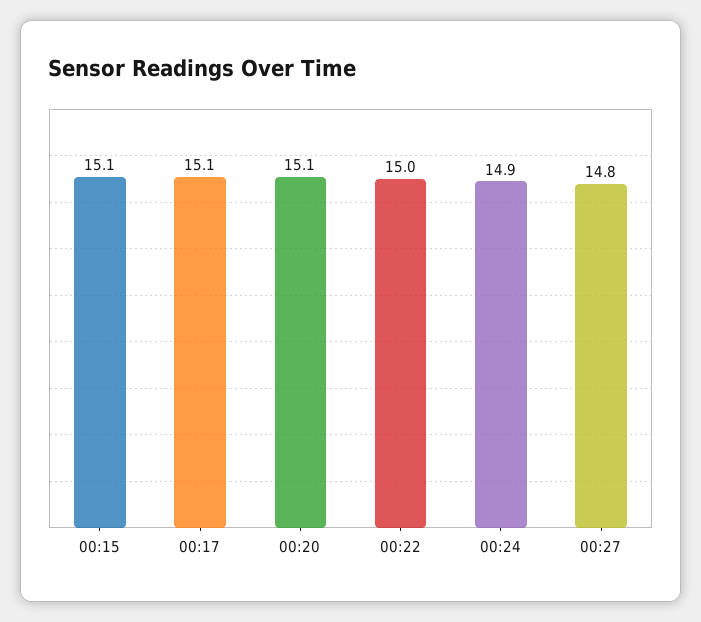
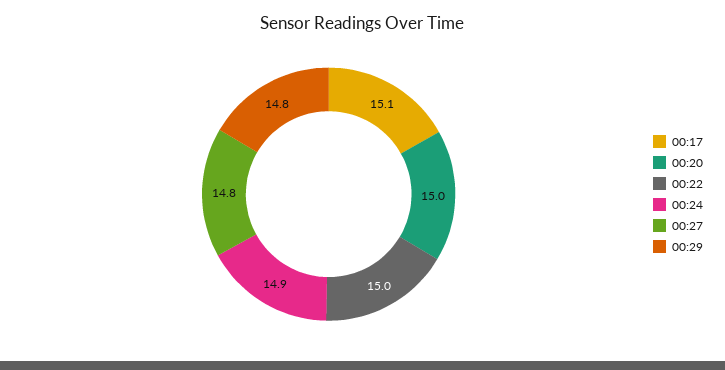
00:15: 15.1 -> none
00:20: 15.1 -> 15
00:29: none -> 14.8

